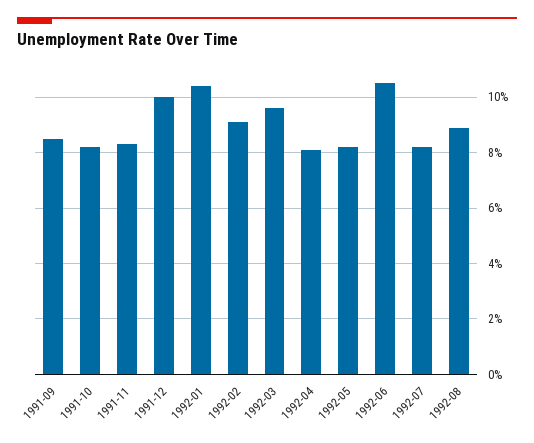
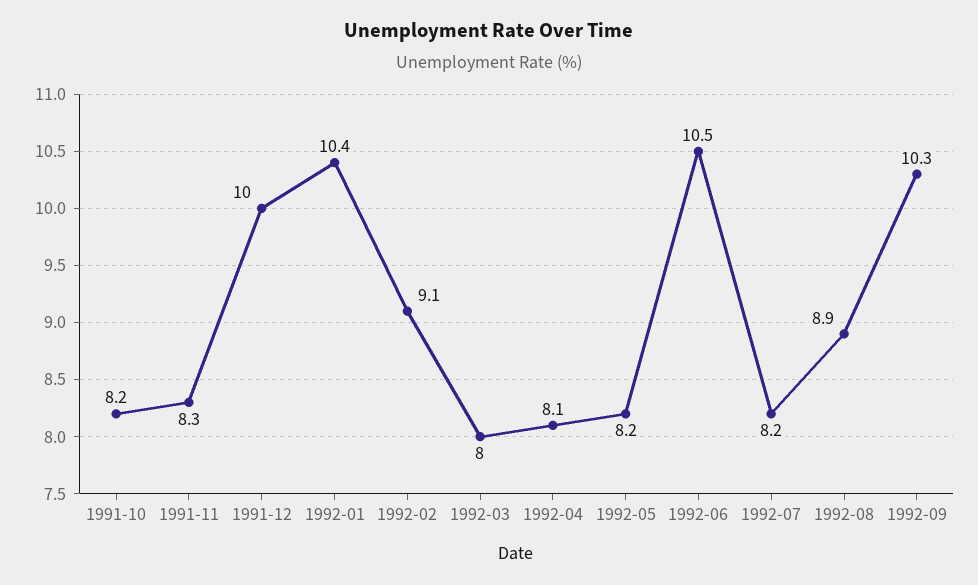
1991-09: 8.5 -> none
1992-03: 9.5 -> 8
1992-09: none -> 10.3

